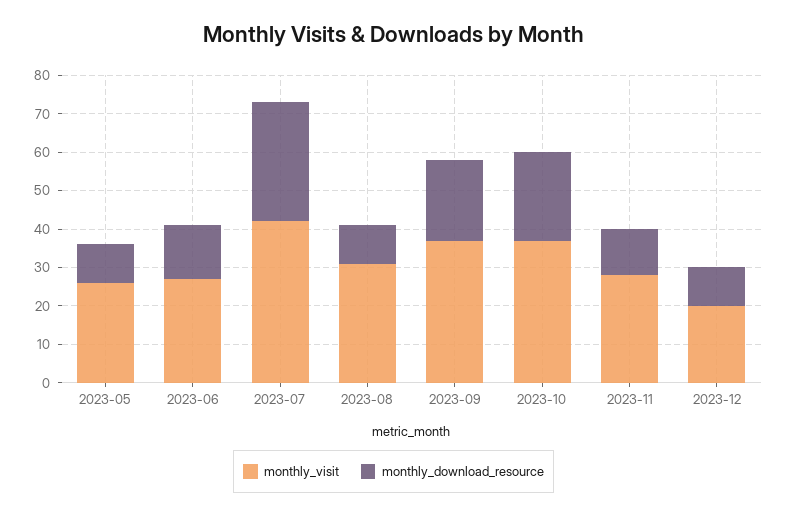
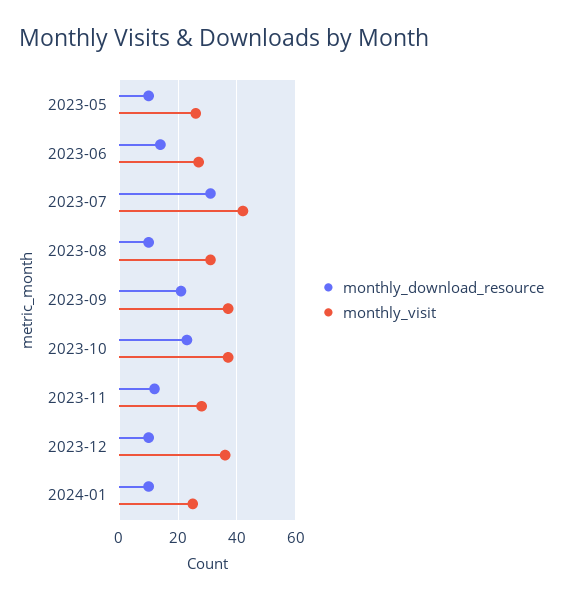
monthly_visit, 2023-12: 20 -> 35
monthly_download_resource, 2024-01: none -> 10
monthly_visit, 2024-01: none -> 25

